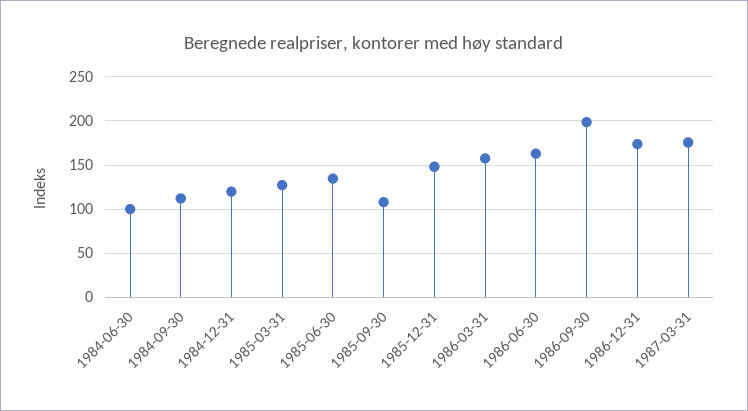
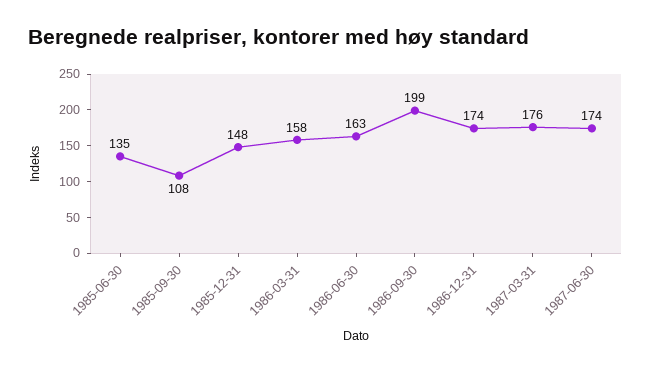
1984-06-30: 100 -> none
1984-09-30: 110 -> none
1984-12-31: 120 -> none
1985-03-31: 130 -> none
1987-06-30: none -> 174

